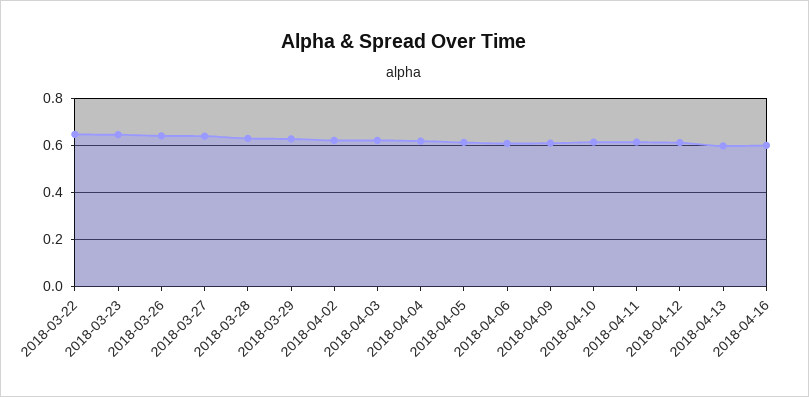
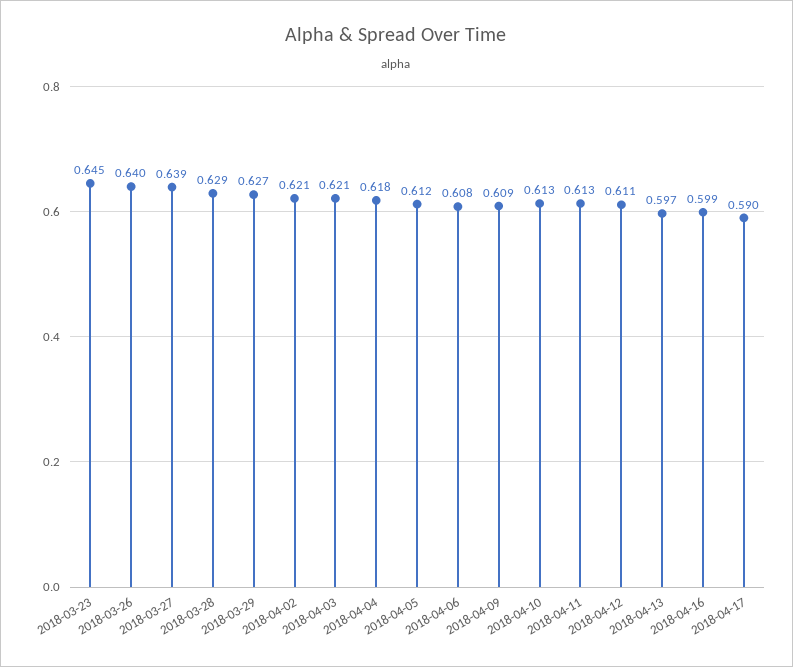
2018-03-22: 0.65 -> none
2018-04-17: none -> 0.59

